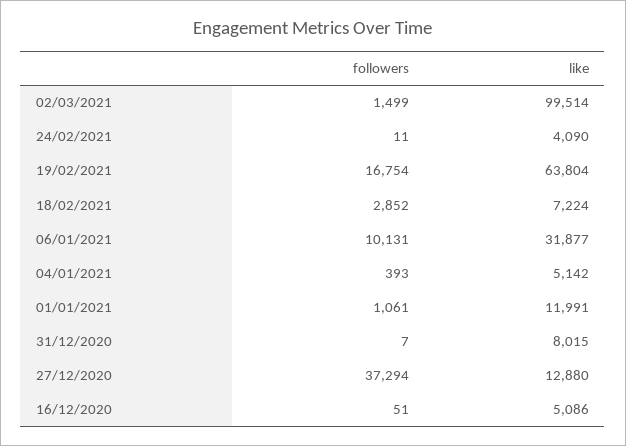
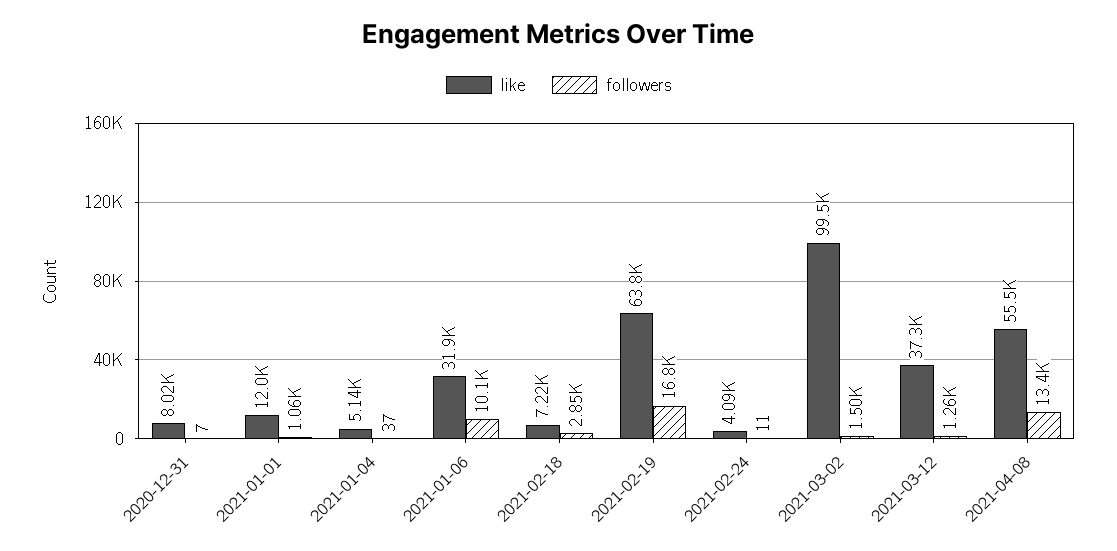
followers, 04/01/2021: 393 -> 37
followers, 27/12/2020: 37294 -> none
like, 27/12/2020: 12880 -> none
followers, 16/12/2020: 51 -> none
like, 16/12/2020: 5086 -> none
like, 2021-03-12: none -> 37300
followers, 2021-03-12: none -> 1260
like, 2021-04-08: none -> 55500
followers, 2021-04-08: none -> 13400

